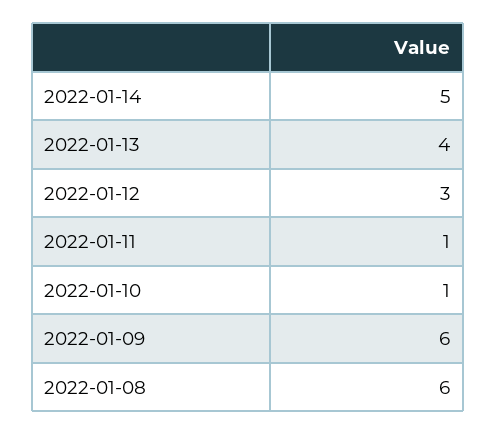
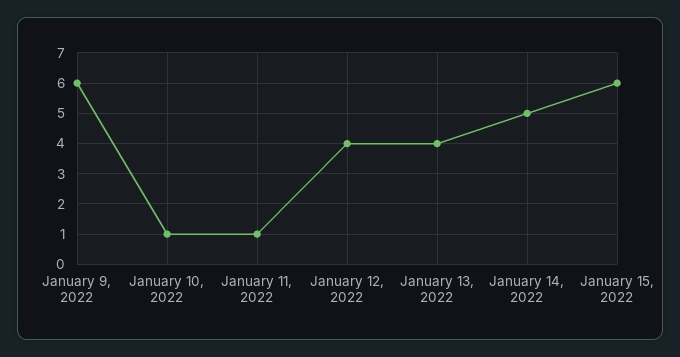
2022-01-12: 3 -> 4
2022-01-08: 6 -> none
January 15, 2022: none -> 6

